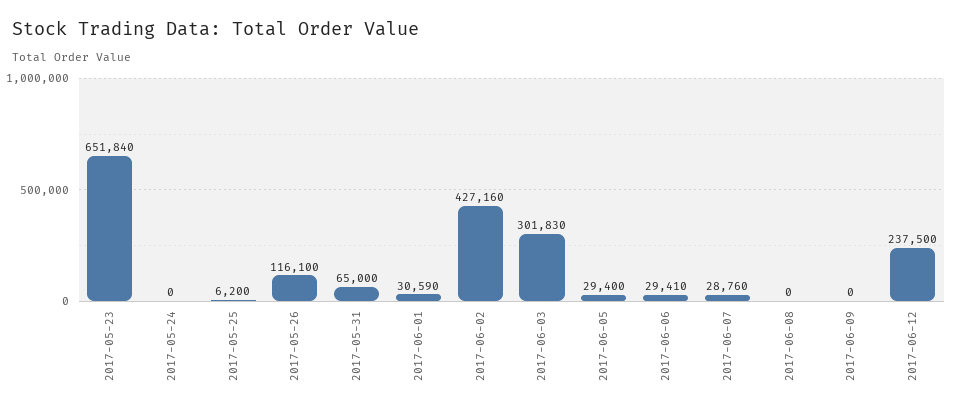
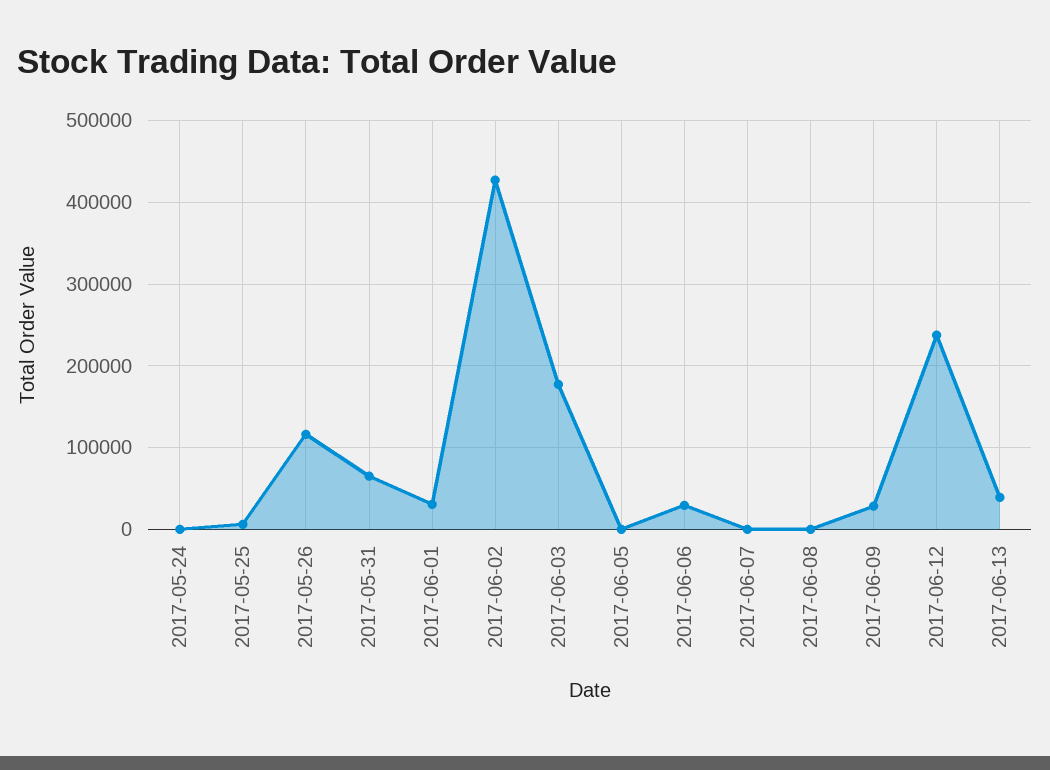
2017-05-23: 651840 -> none
2017-06-03: 301830 -> 180000
2017-06-05: 29400 -> 0
2017-06-07: 28760 -> 0
2017-06-09: 0 -> 30000
2017-06-13: none -> 40000

